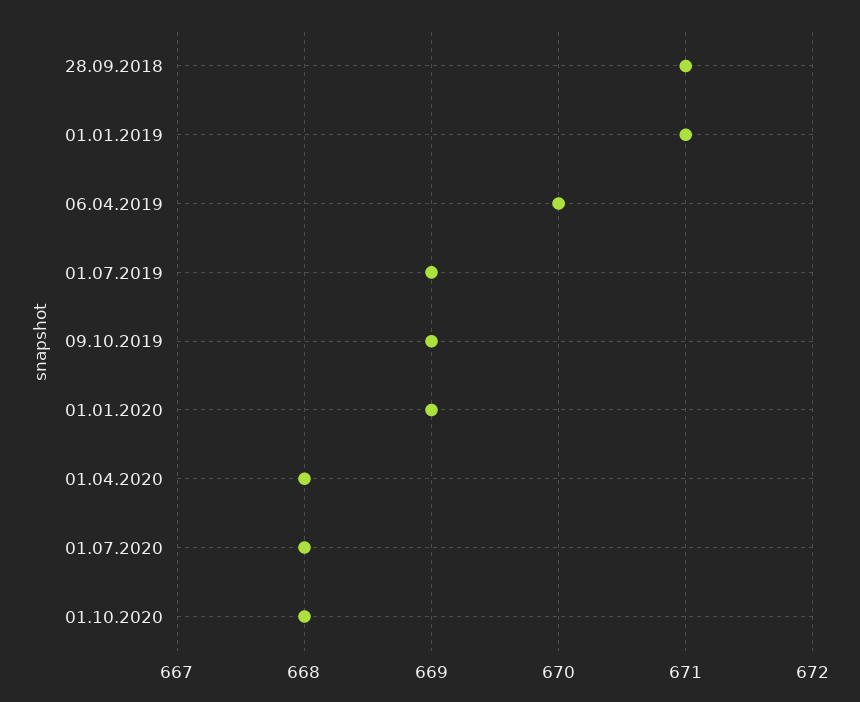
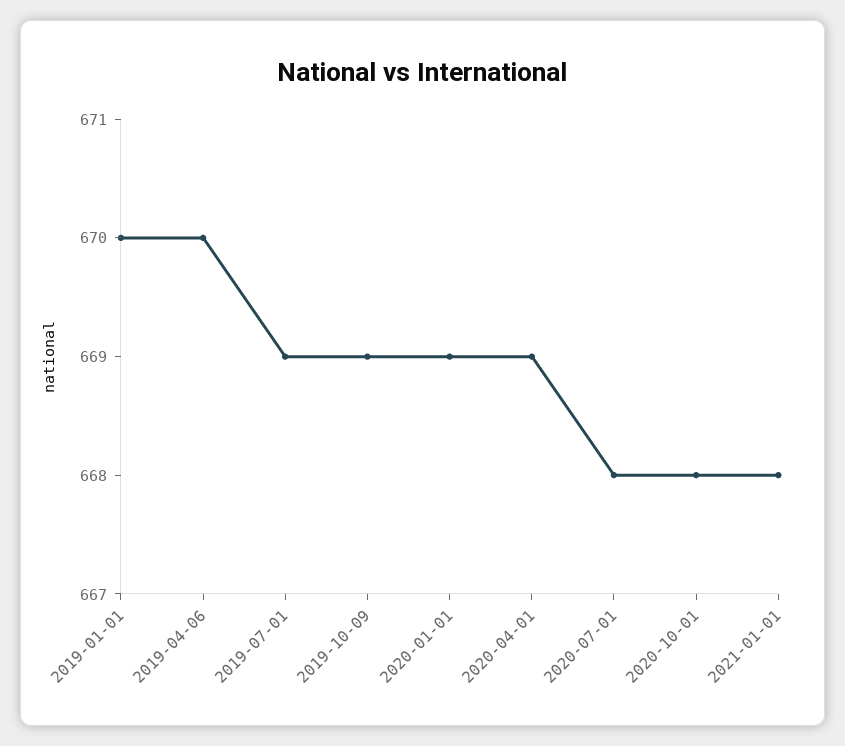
28.09.2018: 671 -> none
01.01.2019: 671 -> 670
01.04.2020: 668 -> 669
2021-01-01: none -> 668

